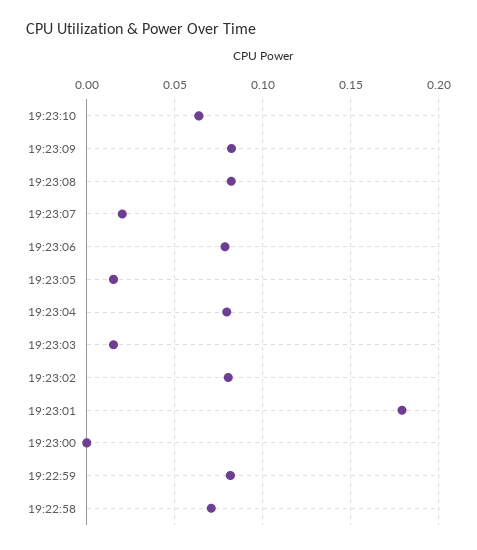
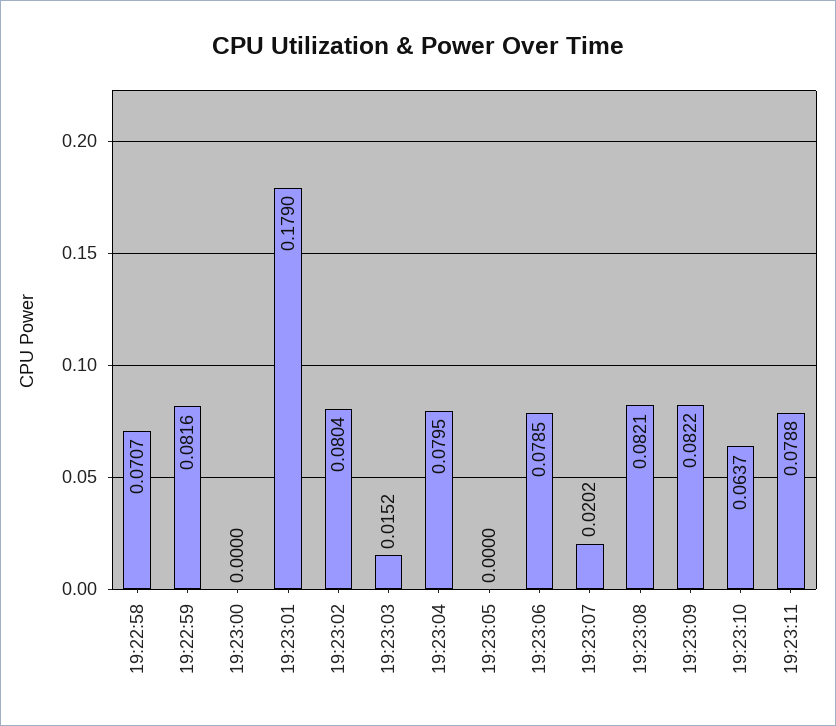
19:23:05: 0.015 -> 0
19:23:11: none -> 0.0788

